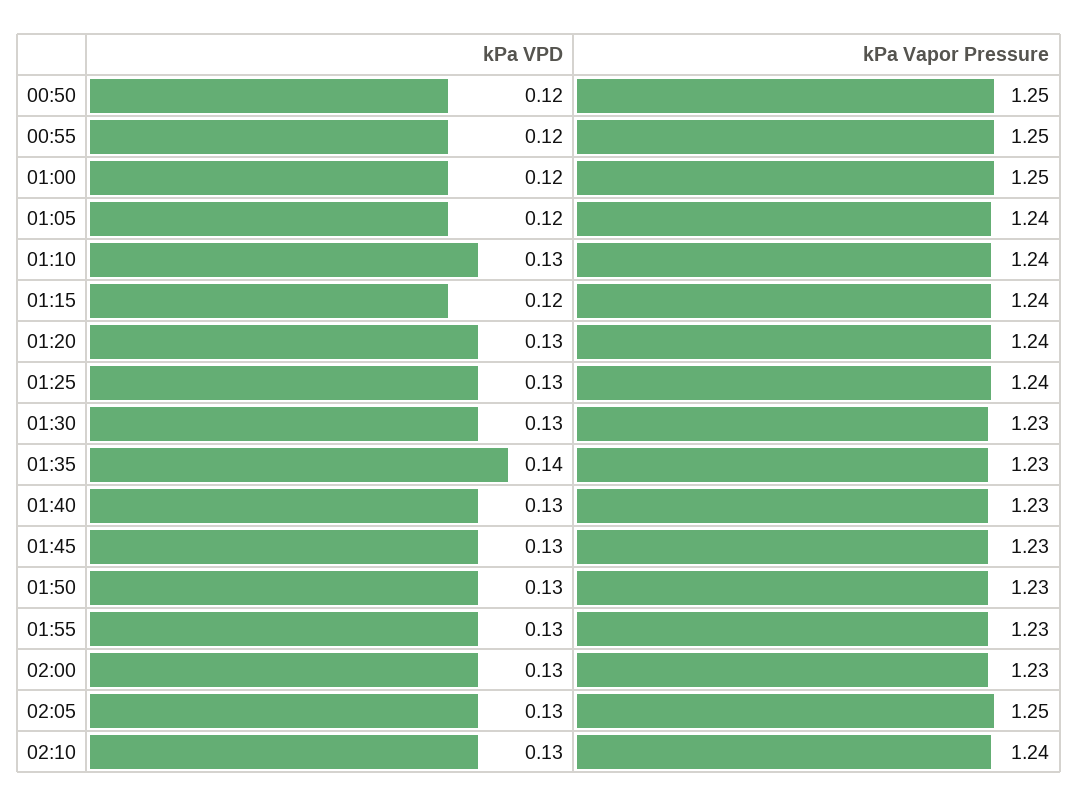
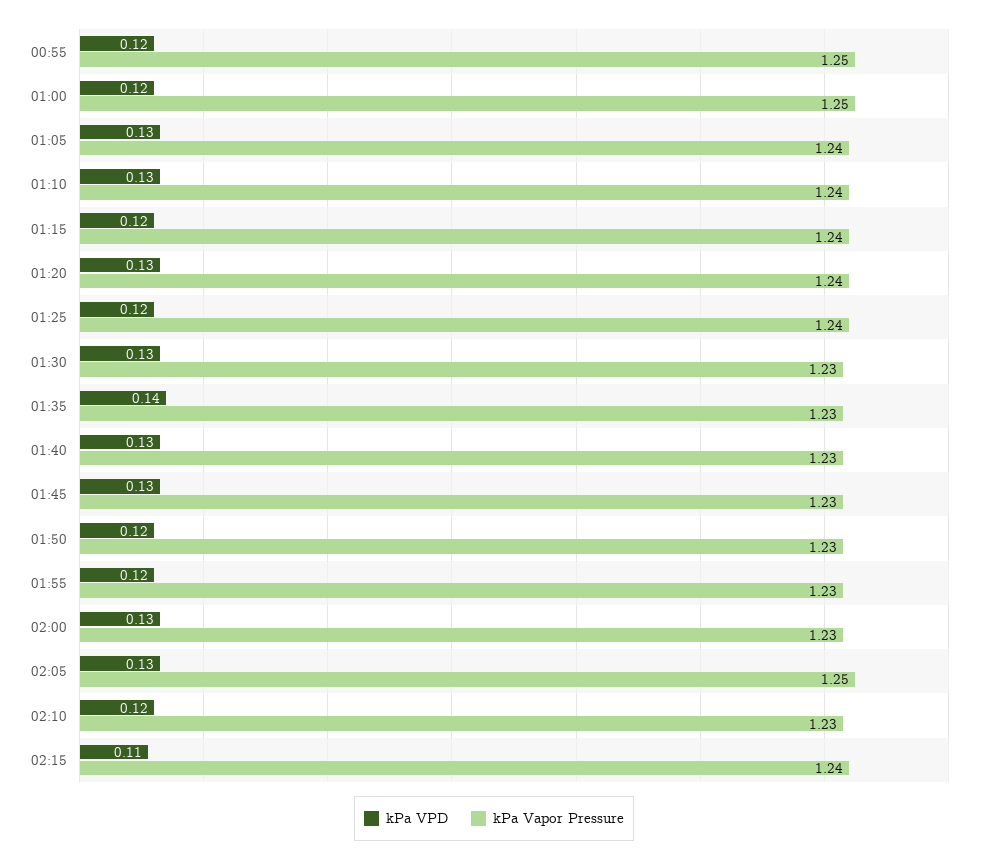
kPa VPD, 00:50: 0.12 -> none
kPa Vapor Pressure, 00:50: 1.25 -> none
kPa VPD, 01:05: 0.12 -> 0.13
kPa VPD, 01:25: 0.13 -> 0.12
kPa VPD, 01:50: 0.13 -> 0.12
kPa VPD, 01:55: 0.13 -> 0.12
kPa VPD, 02:10: 0.13 -> 0.12
kPa Vapor Pressure, 02:10: 1.24 -> 1.23
kPa VPD, 02:15: none -> 0.11
kPa Vapor Pressure, 02:15: none -> 1.24

